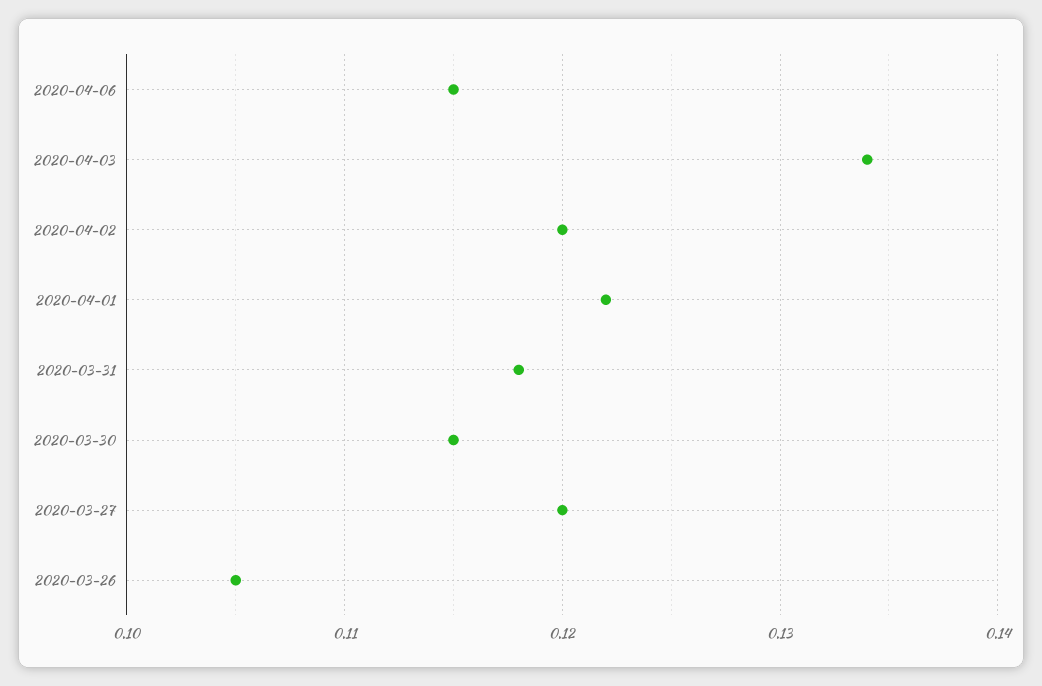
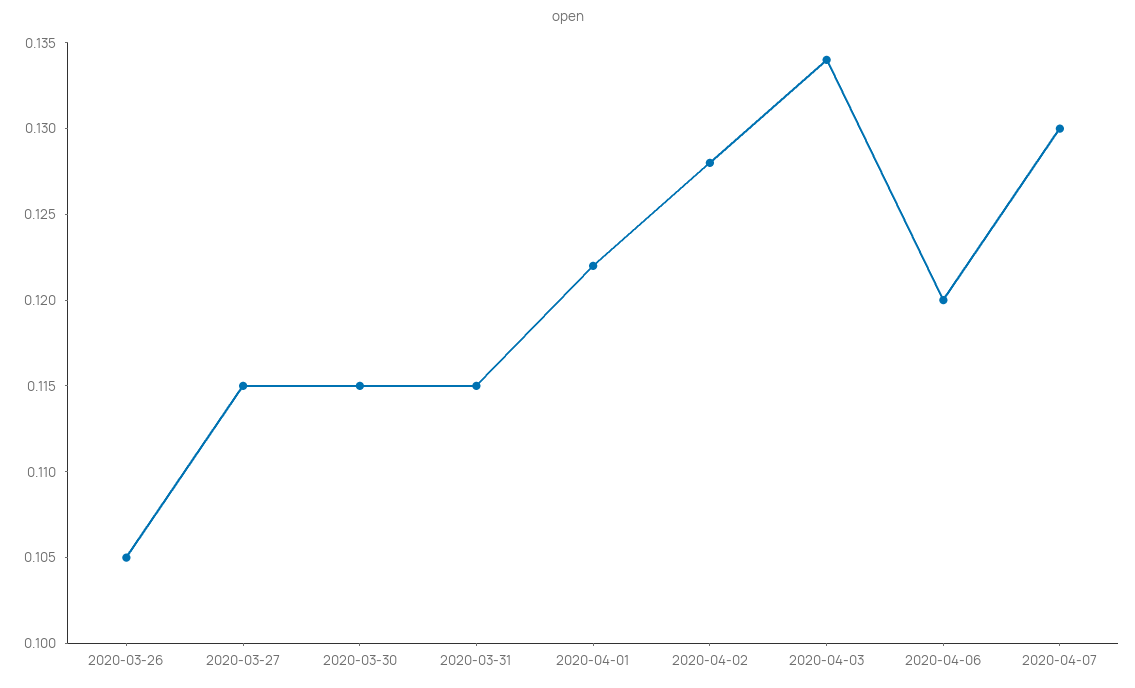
2020-04-06: 0.115 -> 0.12
2020-04-02: 0.12 -> 0.128
2020-03-31: 0.118 -> 0.115
2020-03-27: 0.12 -> 0.115
2020-04-07: none -> 0.13

